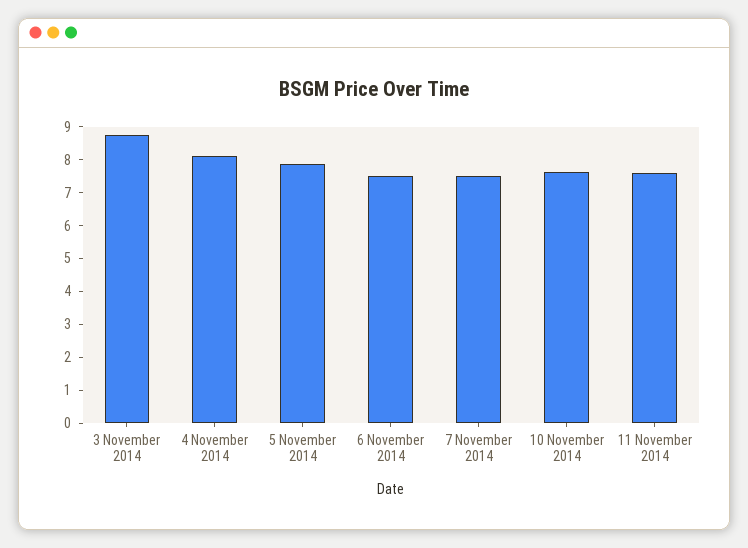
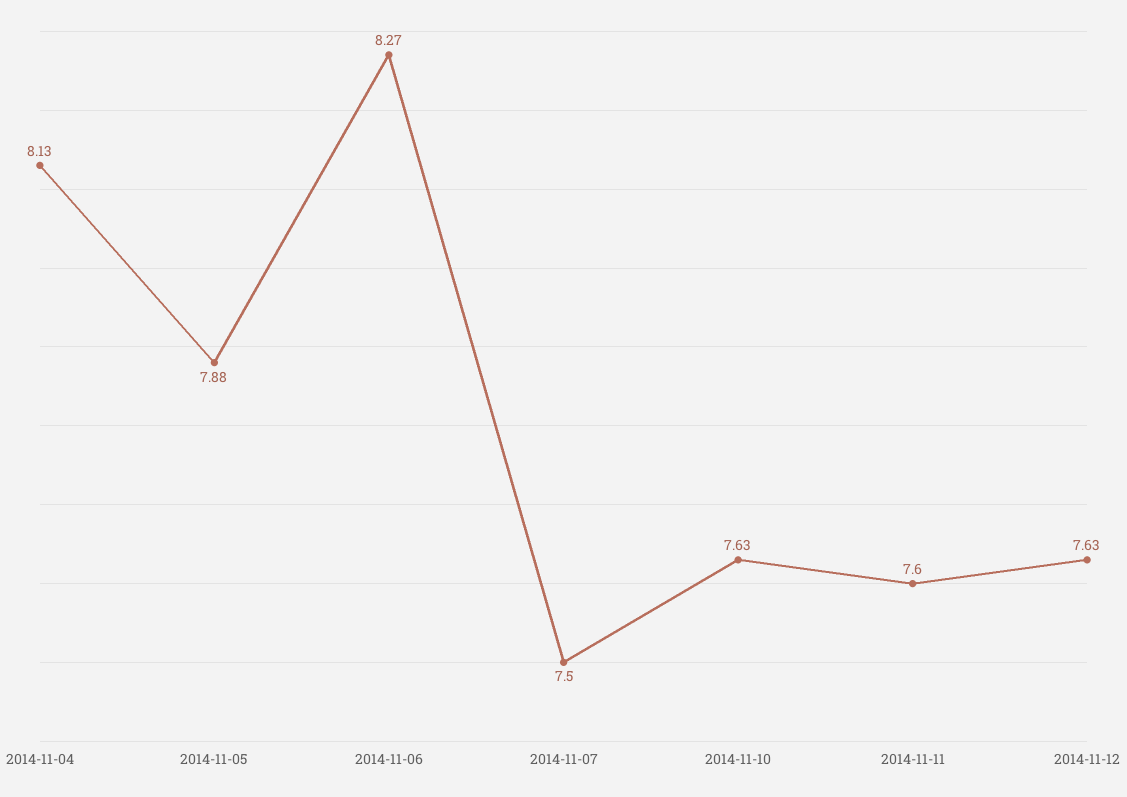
3 November 2014: 8.75 -> none
6 November 2014: 7.5 -> 8.27
2014-11-12: none -> 7.63

